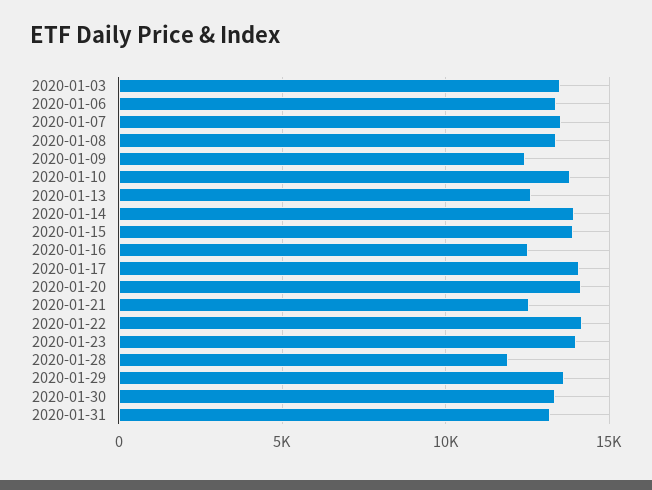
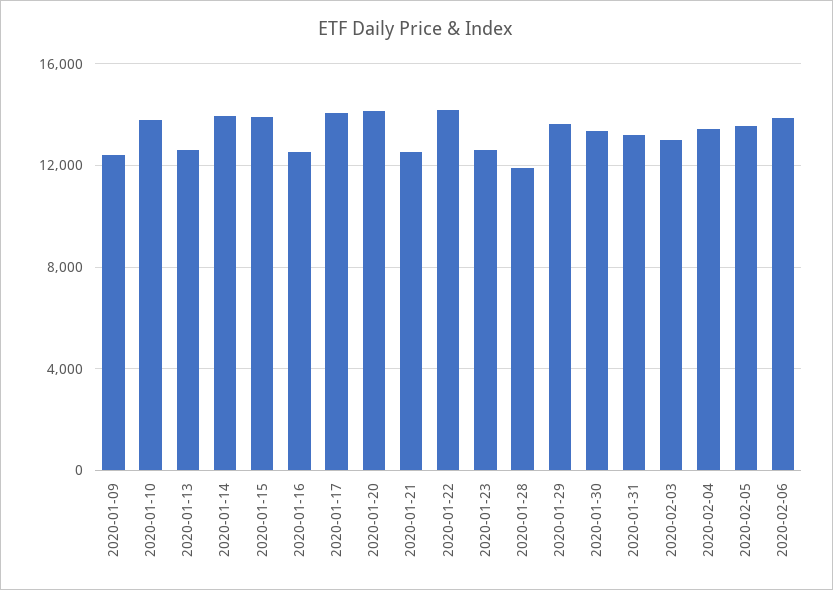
2020-01-03: 13500 -> none
2020-01-06: 13500 -> none
2020-01-07: 13500 -> none
2020-01-08: 13500 -> none
2020-01-23: 14000 -> 12500
2020-02-03: none -> 13000
2020-02-04: none -> 13500
2020-02-05: none -> 13500
2020-02-06: none -> 14000

